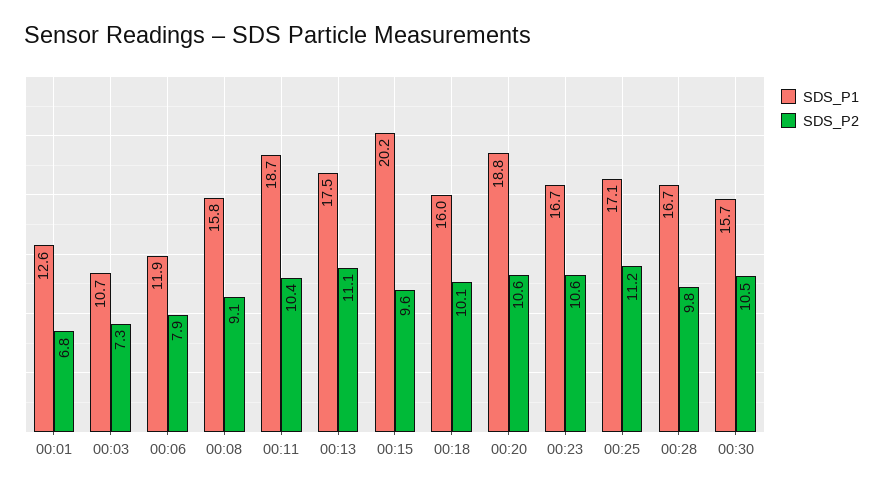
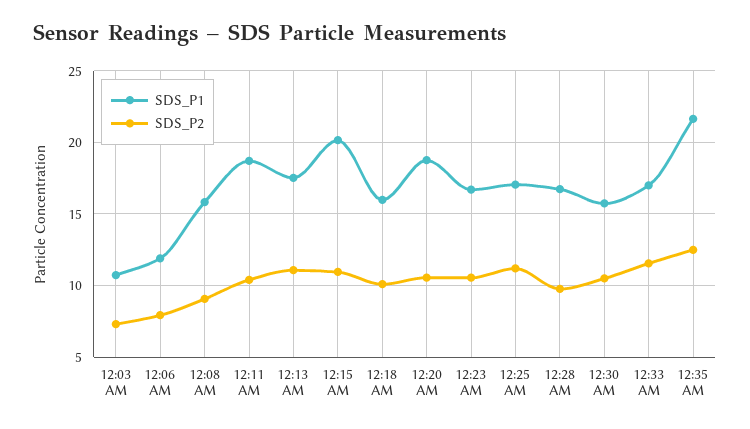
SDS_P1, 00:01: 12.6 -> none
SDS_P2, 00:01: 6.8 -> none
SDS_P2, 00:15: 9.6 -> 11
SDS_P1, 12:33 AM: none -> 17
SDS_P2, 12:33 AM: none -> 11.5
SDS_P1, 12:35 AM: none -> 21.5
SDS_P2, 12:35 AM: none -> 12.5

